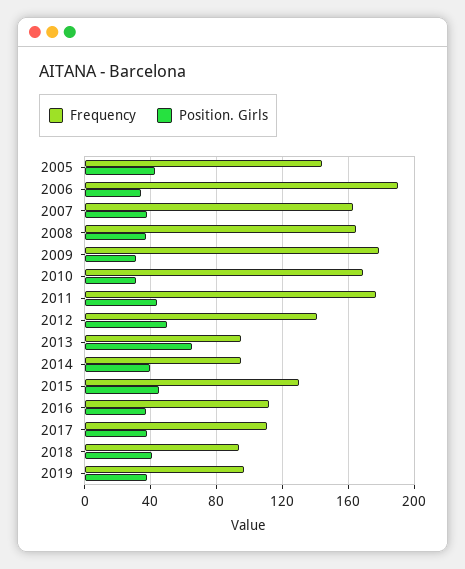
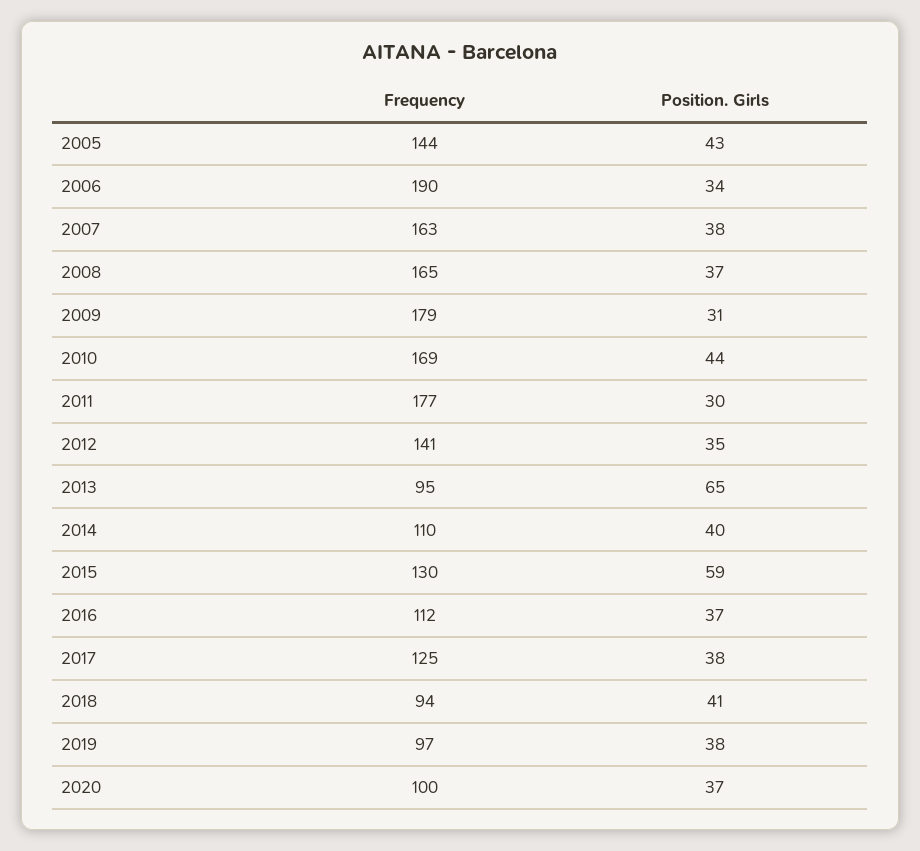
Position. Girls, 2010: 30 -> 44
Position. Girls, 2011: 45 -> 30
Position. Girls, 2012: 50 -> 35
Frequency, 2014: 95 -> 110
Position. Girls, 2015: 45 -> 59
Frequency, 2017: 110 -> 125
Frequency, 2020: none -> 100
Position. Girls, 2020: none -> 37

